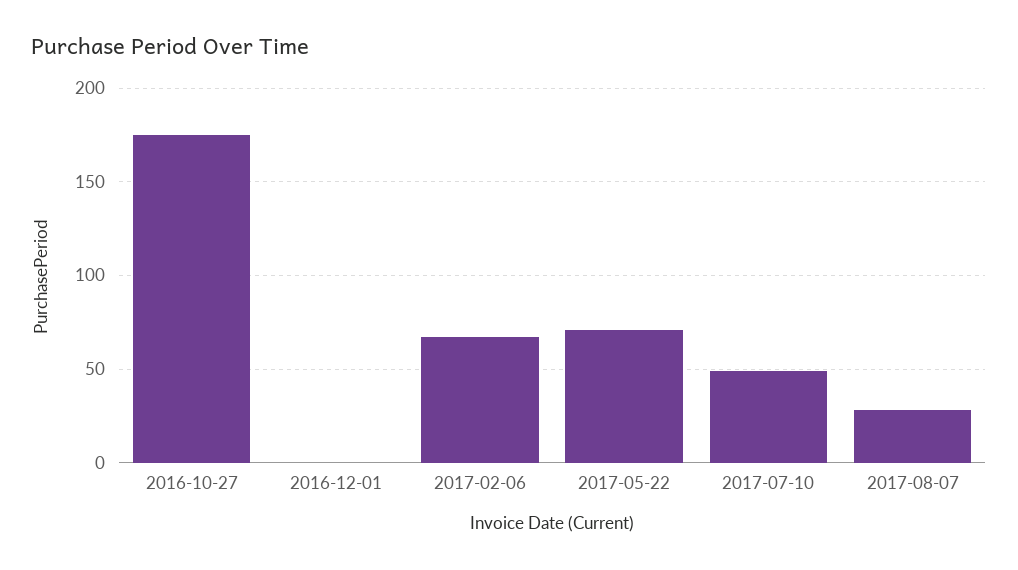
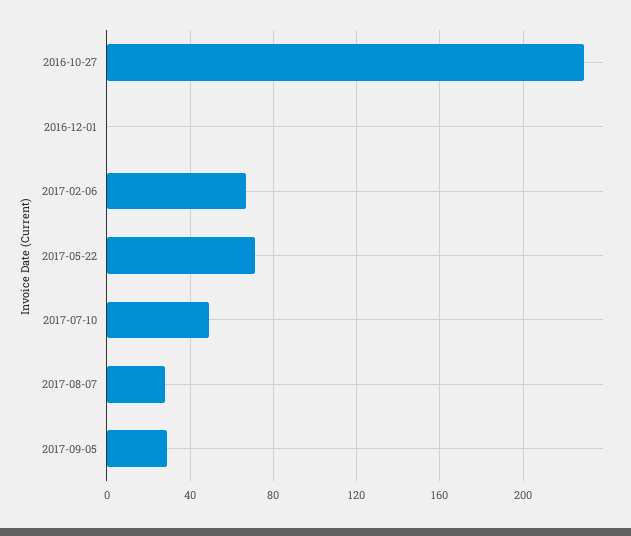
2016-10-27: 175 -> 230
2017-09-05: none -> 30

